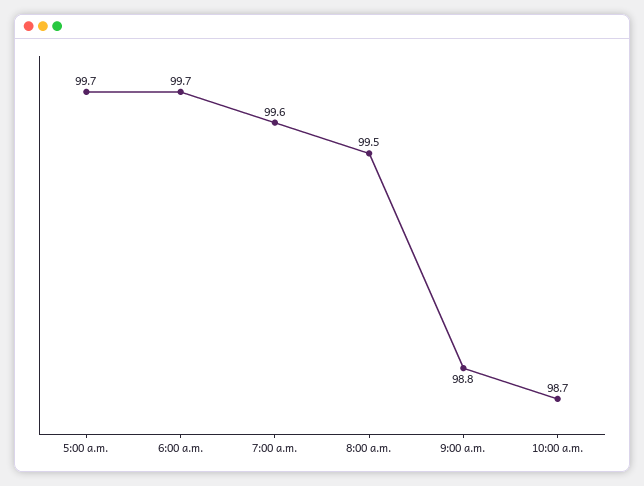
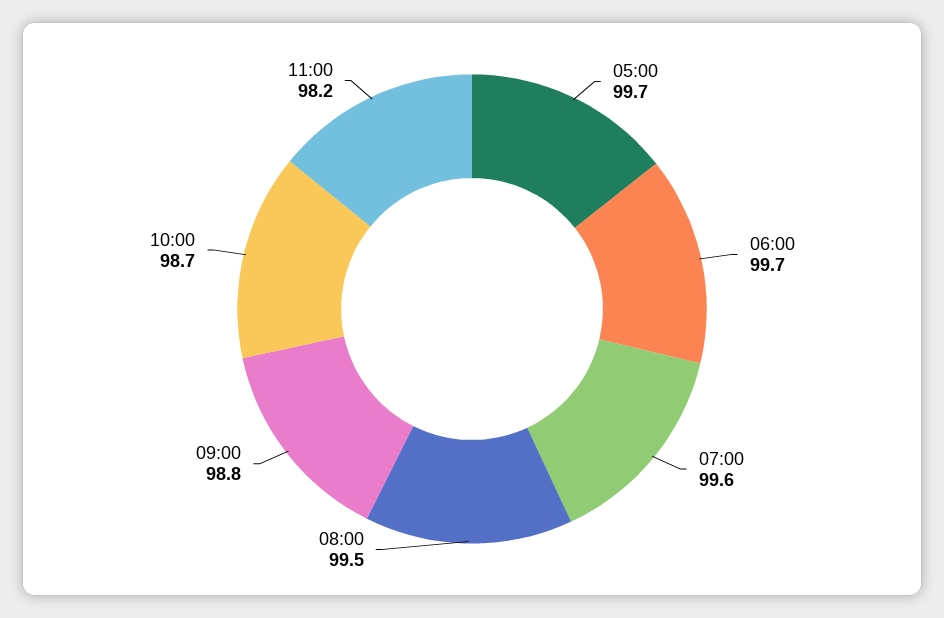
11:00: none -> 98.2

